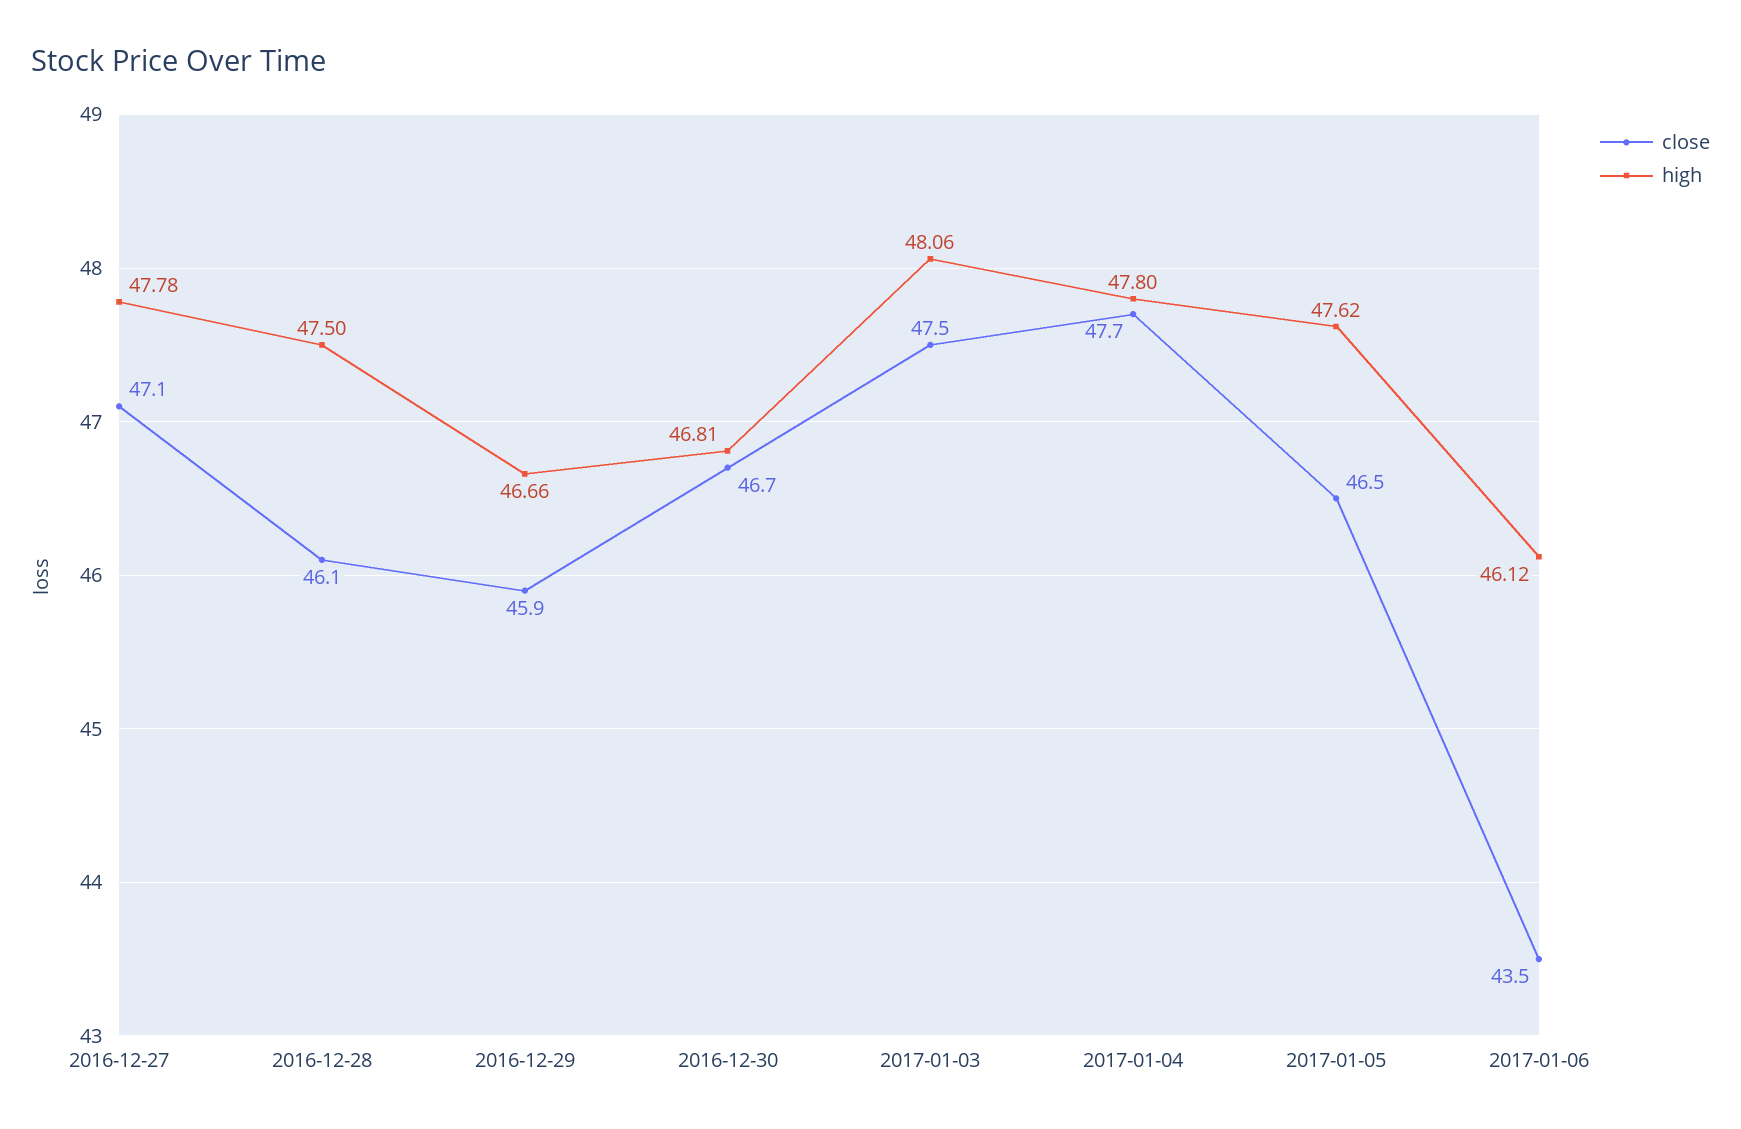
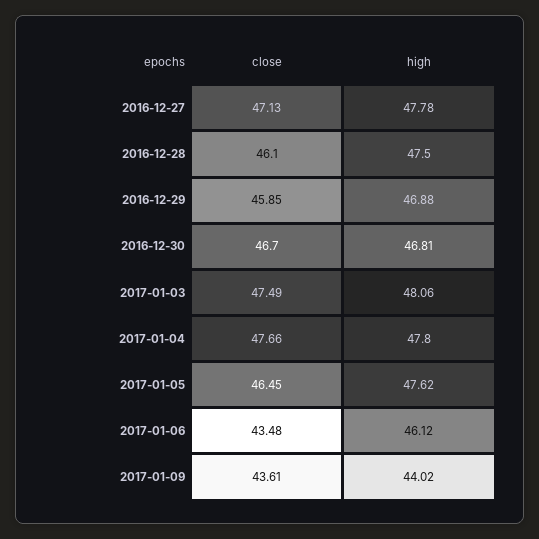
high, 2016-12-29: 46.66 -> 46.88
close, 2017-01-09: none -> 43.61
high, 2017-01-09: none -> 44.02

